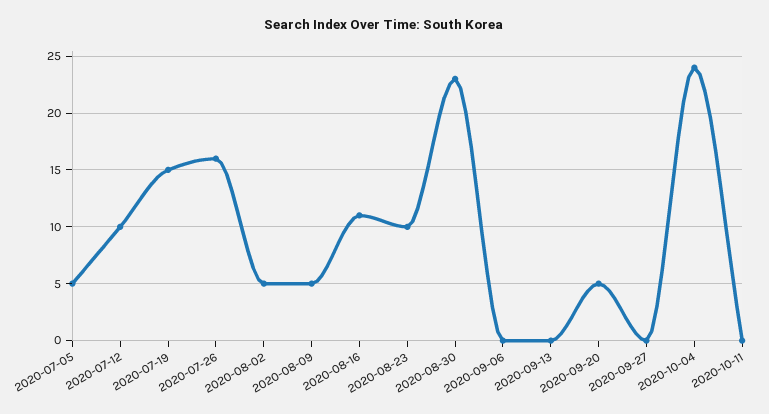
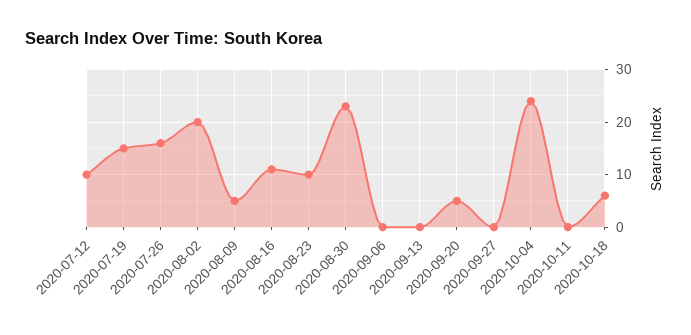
2020-07-05: 5 -> none
2020-08-02: 5 -> 20
2020-10-18: none -> 5

